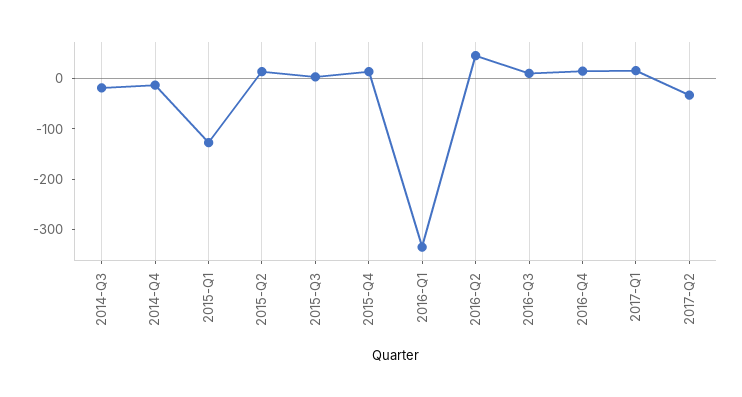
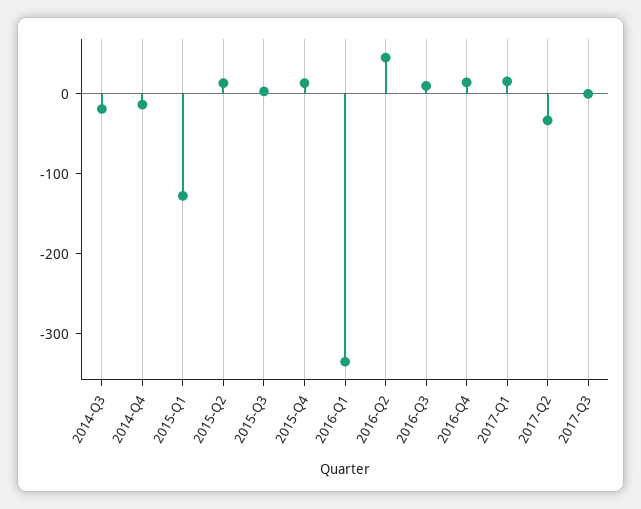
2017-Q3: none -> 0

